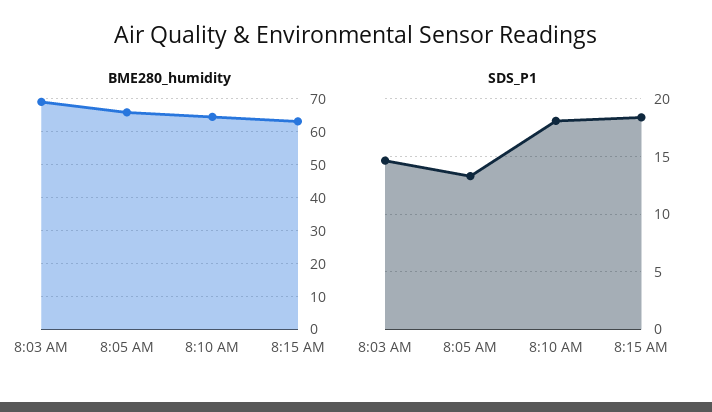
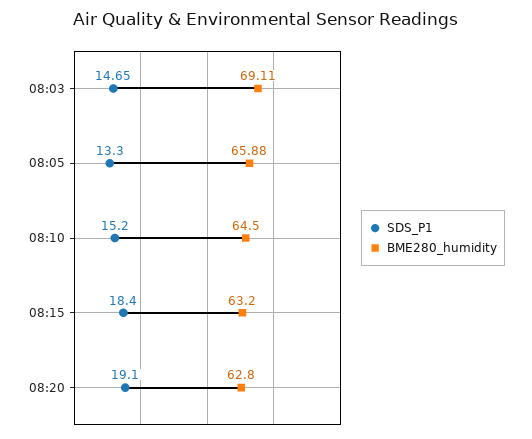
SDS_P1, 8:10 AM: 18 -> 15.2
SDS_P1, 08:20: none -> 19.1
BME280_humidity, 08:20: none -> 62.8

